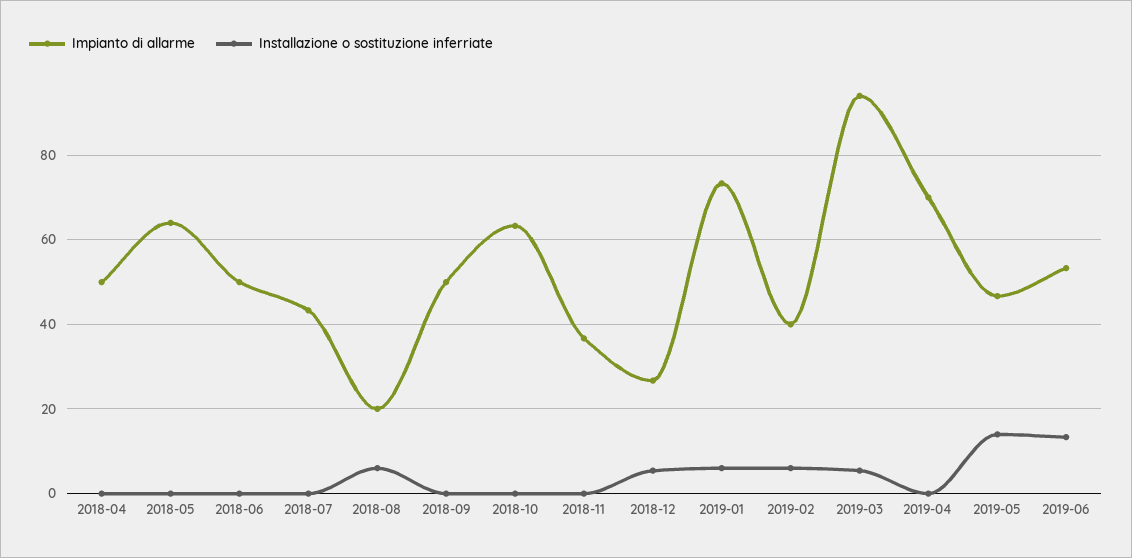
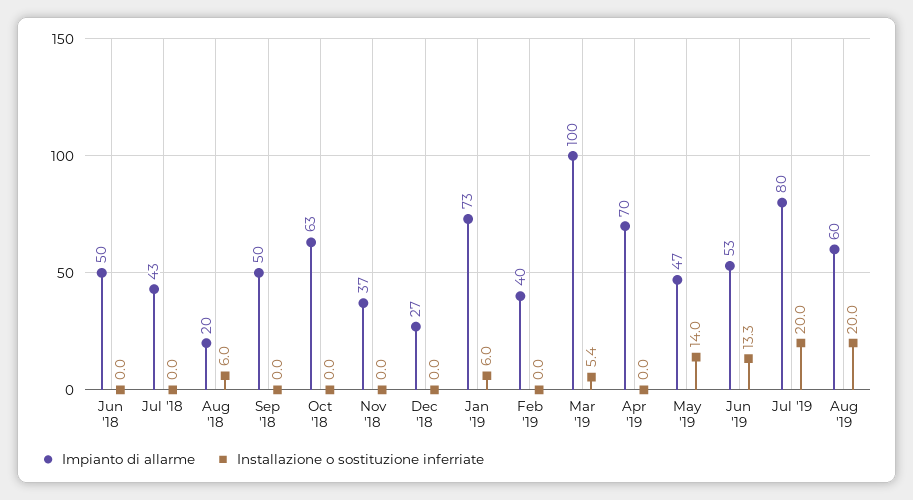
Impianto di allarme, 2018-04: 50 -> none
Installazione o sostituzione inferriate, 2018-04: 0 -> none
Impianto di allarme, 2018-05: 64 -> none
Installazione o sostituzione inferriate, 2018-05: 0 -> none
Installazione o sostituzione inferriate, 2018-12: 6 -> 0
Installazione o sostituzione inferriate, 2019-02: 6 -> 0
Impianto di allarme, 2019-03: 94 -> 100
Impianto di allarme, Jul '19: none -> 80
Installazione o sostituzione inferriate, Jul '19: none -> 20
Impianto di allarme, Aug '19: none -> 60
Installazione o sostituzione inferriate, Aug '19: none -> 20

